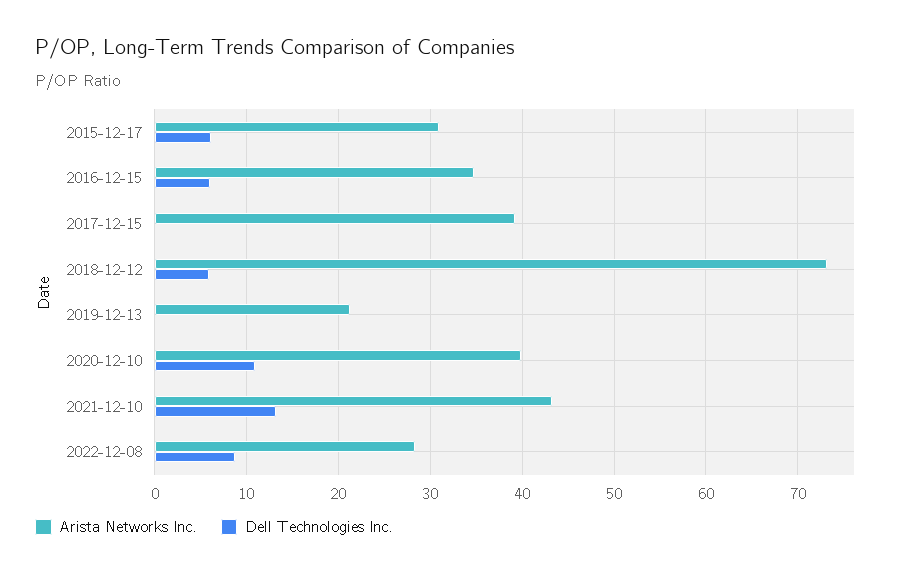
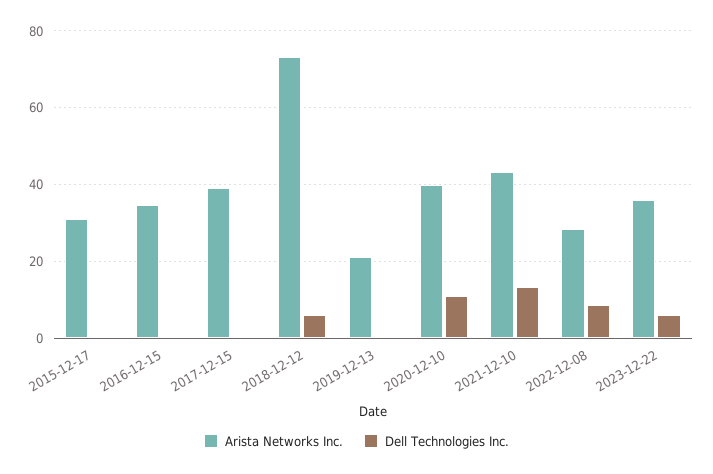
Dell Technologies Inc., 2015-12-17: 6 -> 0
Dell Technologies Inc., 2016-12-15: 6 -> 0
Arista Networks Inc., 2023-12-22: none -> 36
Dell Technologies Inc., 2023-12-22: none -> 6

